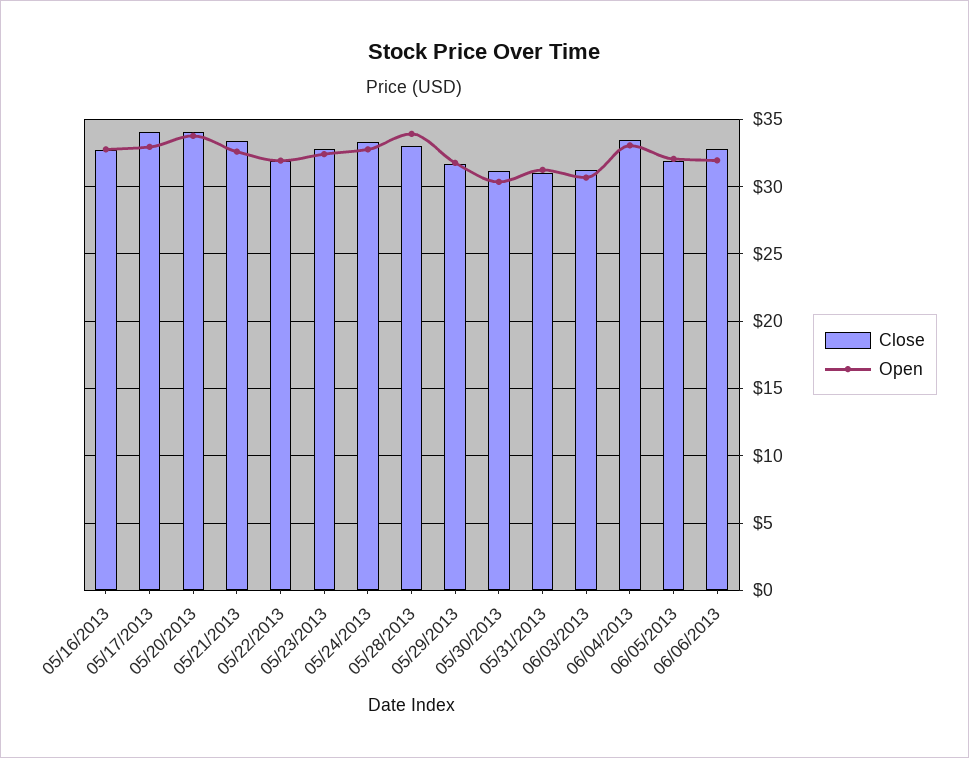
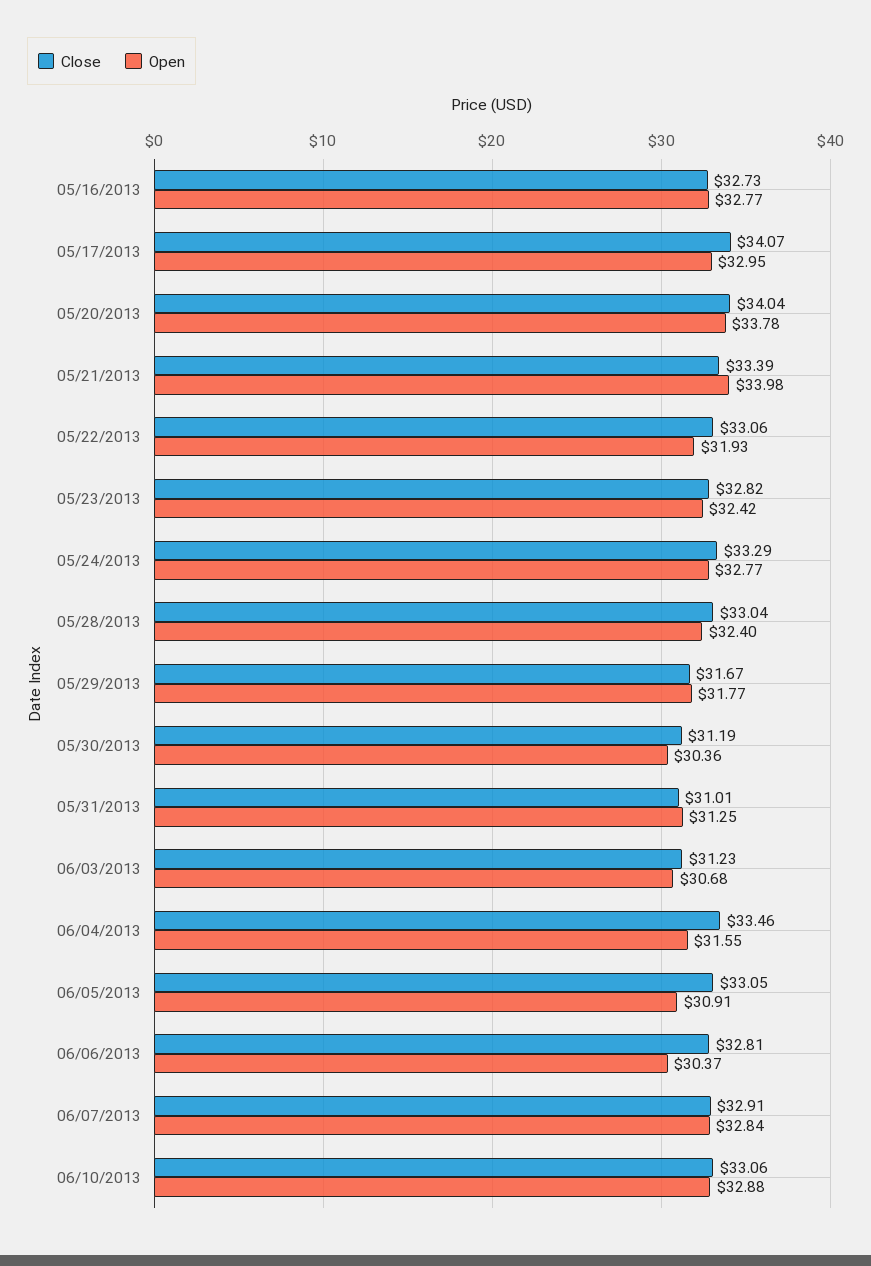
Open, 05/21/2013: 32.5 -> 33.98
Close, 05/22/2013: 32 -> 33.06
Open, 05/28/2013: 34 -> 32.4
Open, 06/04/2013: 33 -> 31.55
Close, 06/05/2013: 32 -> 33.05
Open, 06/05/2013: 32 -> 30.91
Open, 06/06/2013: 32 -> 30.37
Close, 06/07/2013: none -> 32.91
Open, 06/07/2013: none -> 32.84
Close, 06/10/2013: none -> 33.06
Open, 06/10/2013: none -> 32.88

